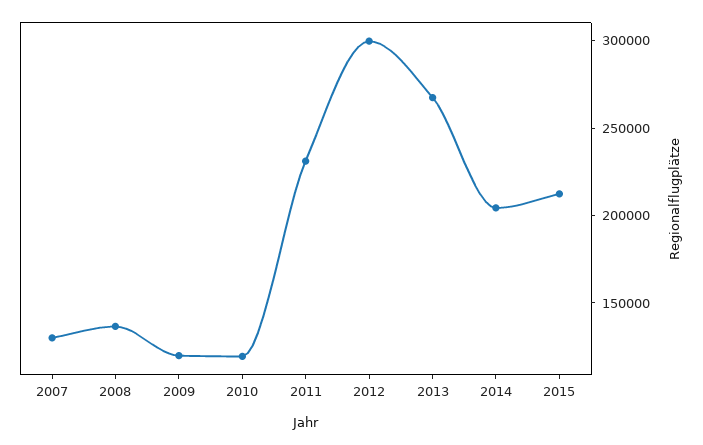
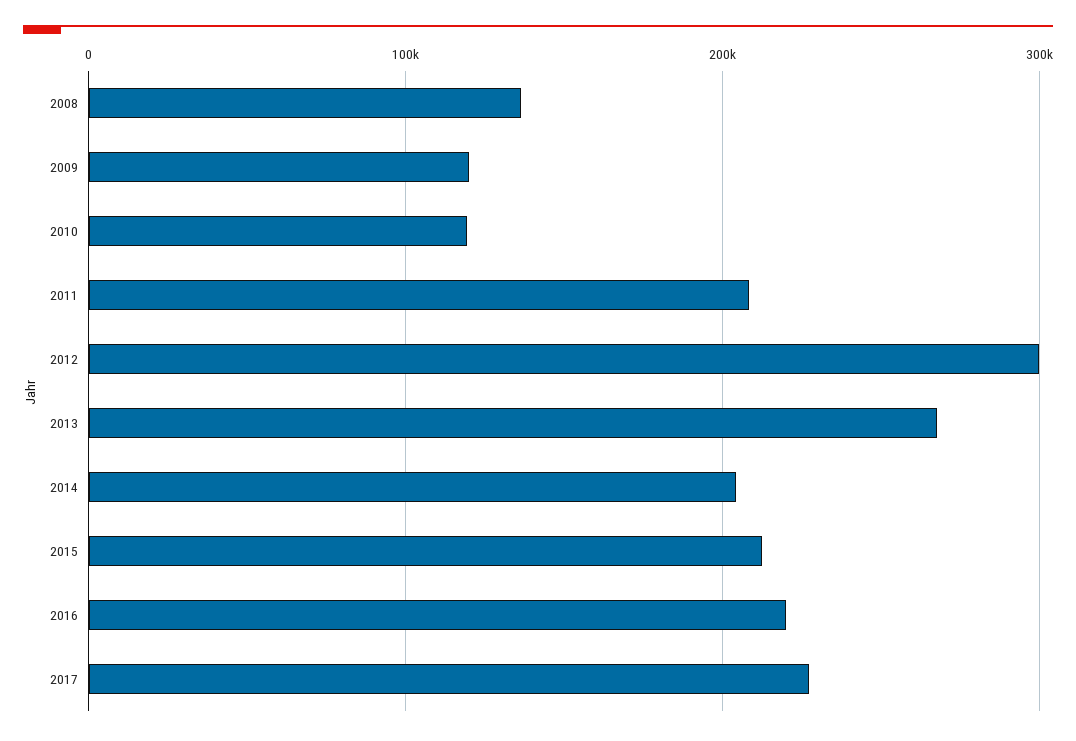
2007: 130000 -> none
2011: 230000 -> 210000
2016: none -> 220000
2017: none -> 230000

